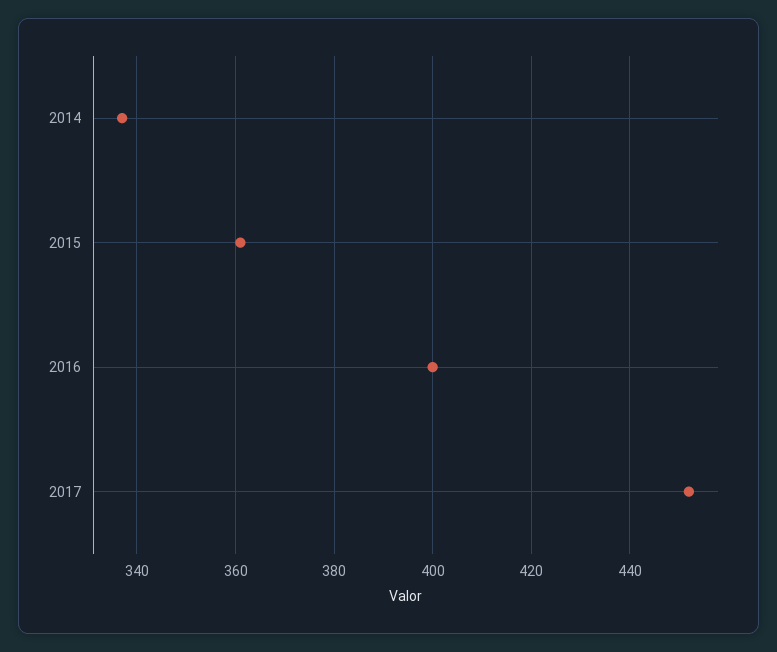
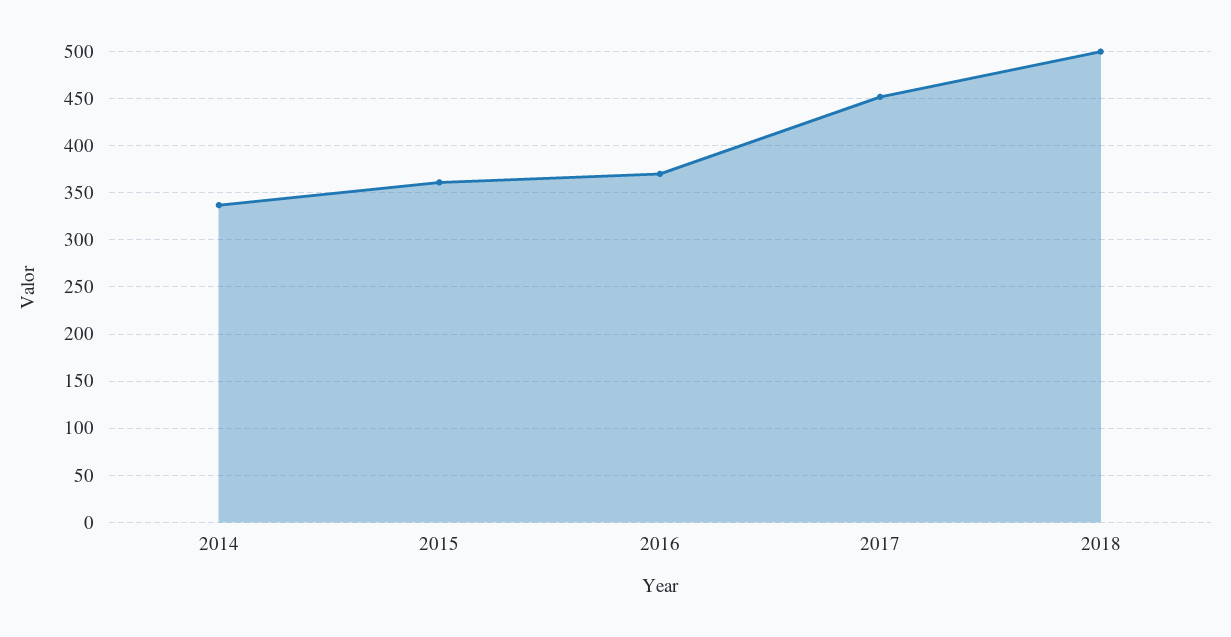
2016: 400 -> 370
2018: none -> 500

